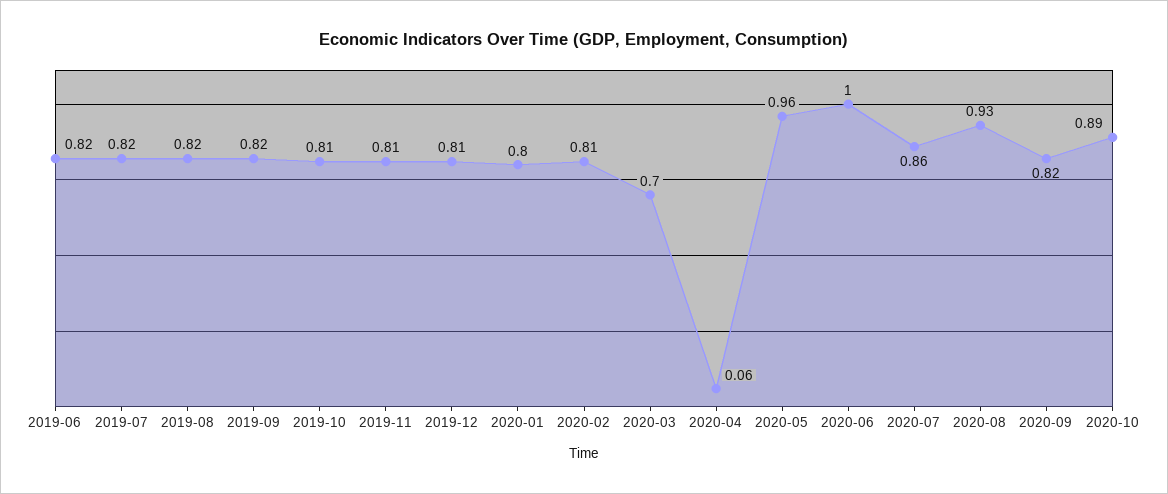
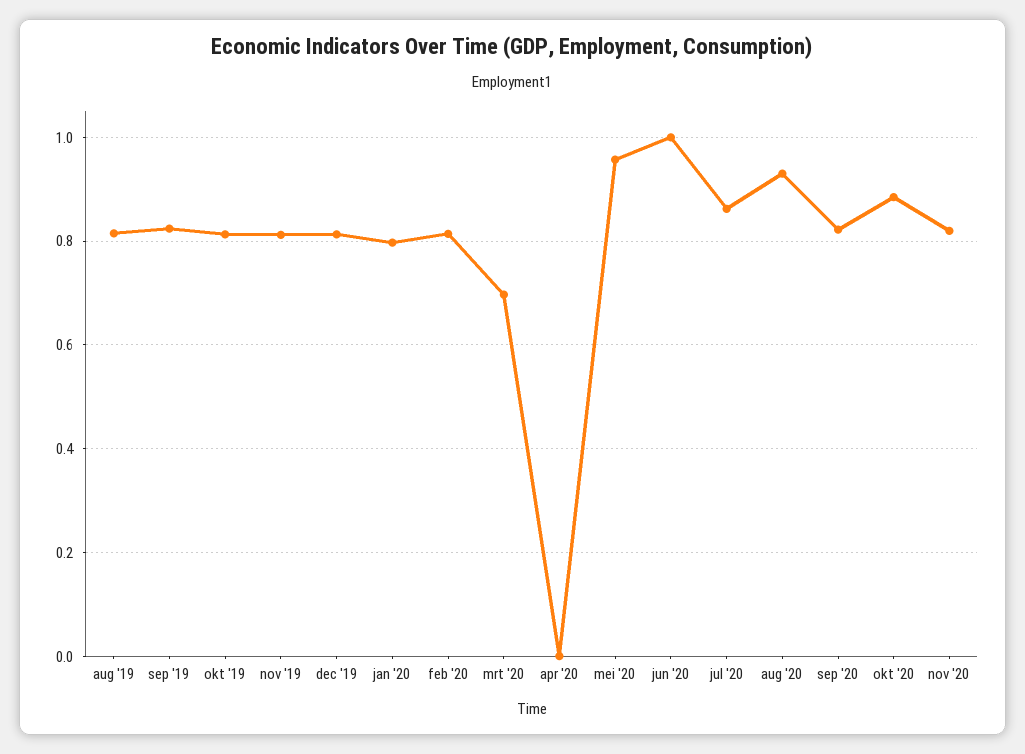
2019-06: 0.82 -> none
2019-07: 0.82 -> none
2020-04: 0.06 -> 0
nov '20: none -> 0.82

